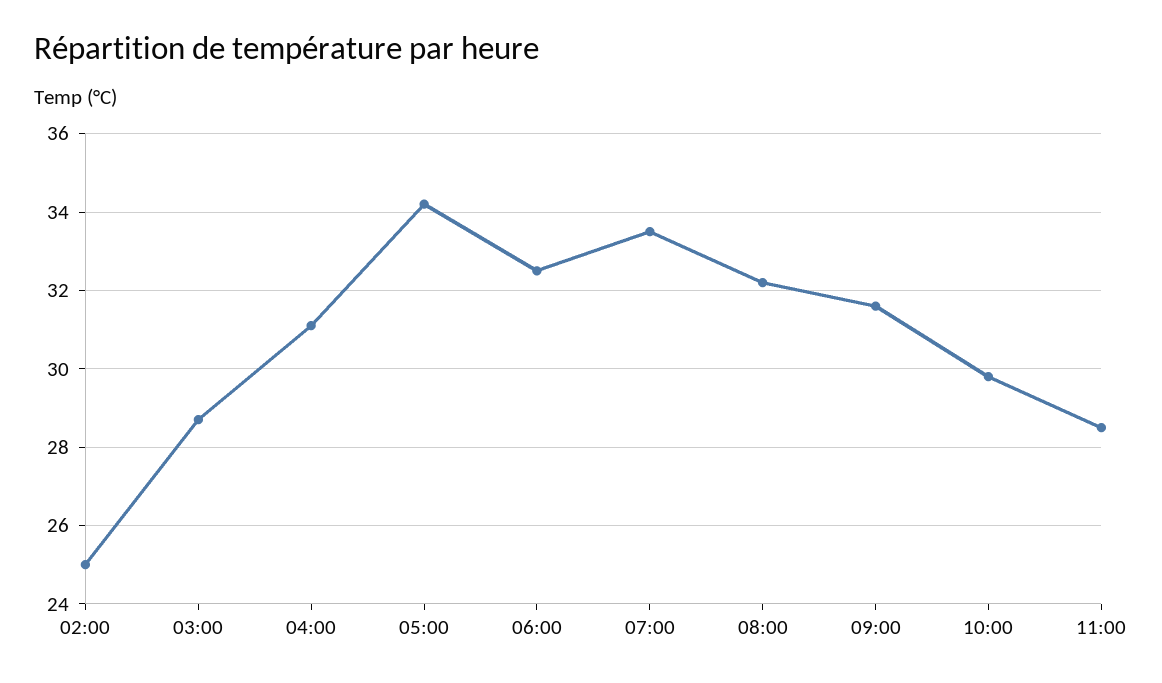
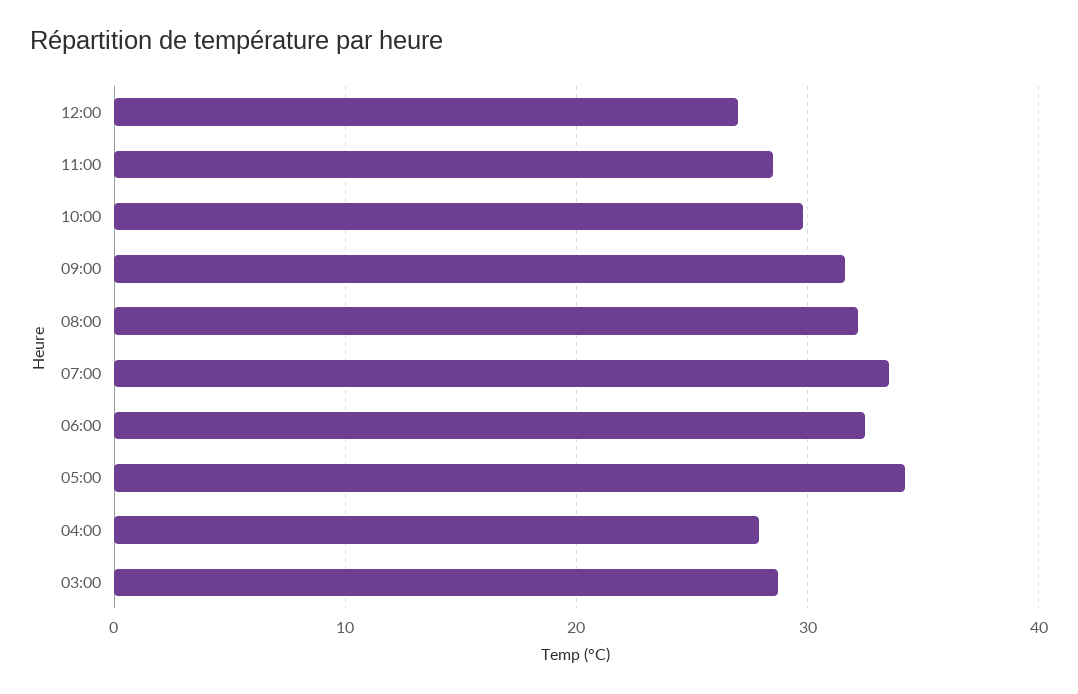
02:00: 25 -> none
04:00: 31 -> 28
12:00: none -> 27

